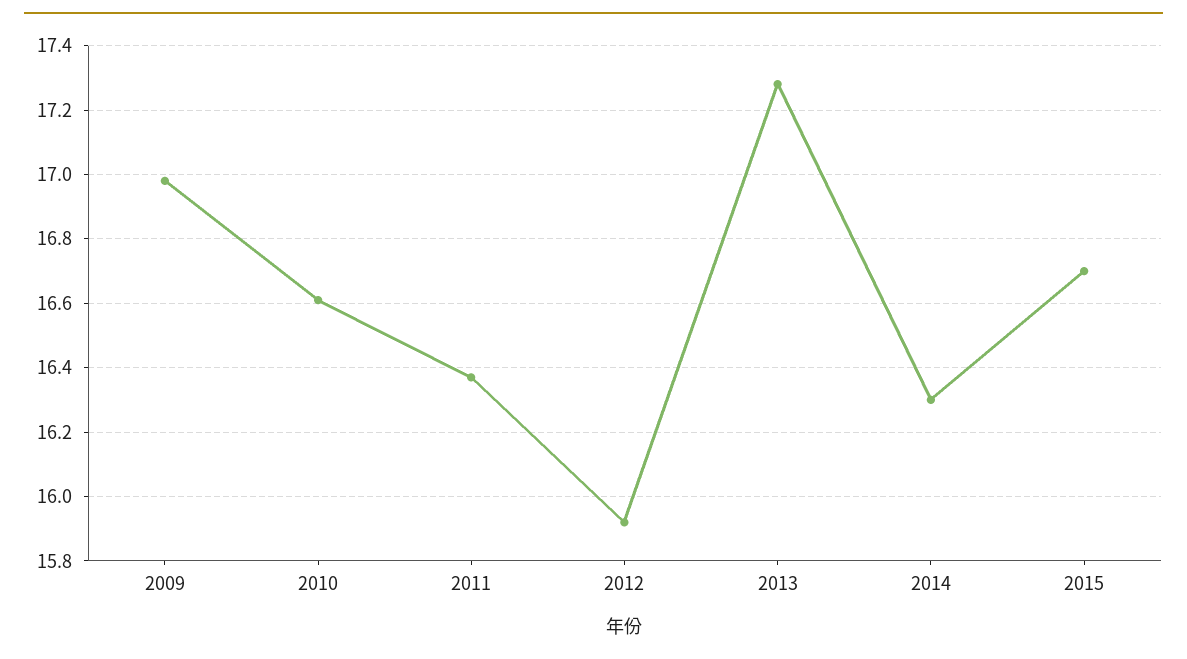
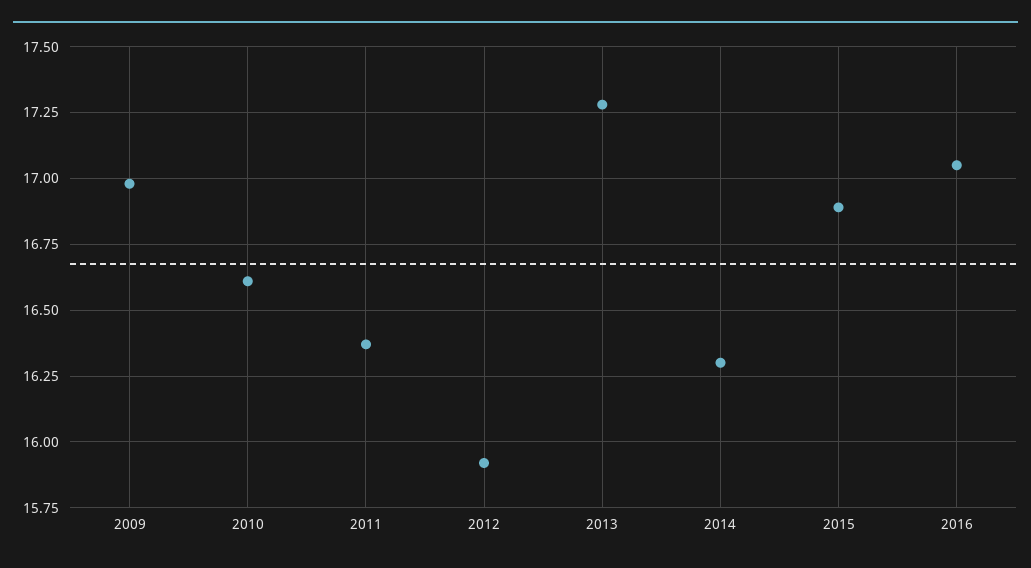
2015: 16.7 -> 16.9
2016: none -> 17.05

